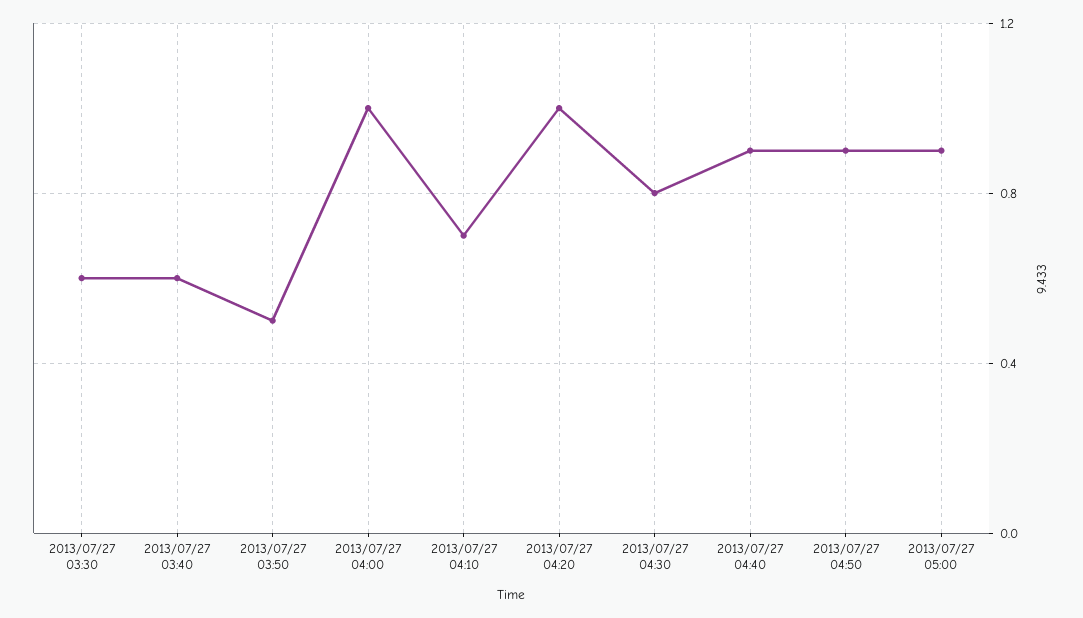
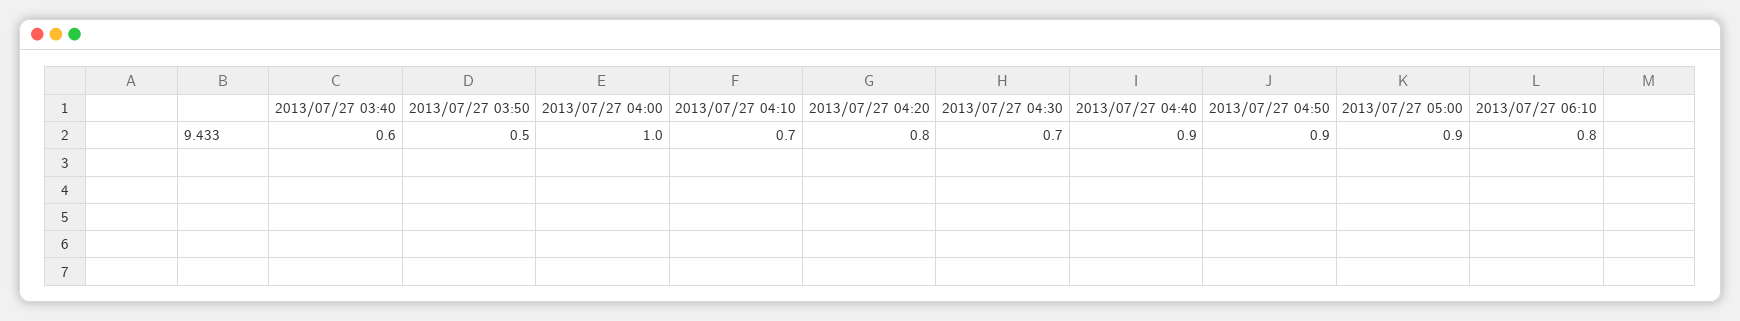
2013/07/27 03:30: 0.6 -> none
2013/07/27 04:20: 1 -> 0.8
2013/07/27 04:30: 0.8 -> 0.7
2013/07/27 06:10: none -> 0.8

